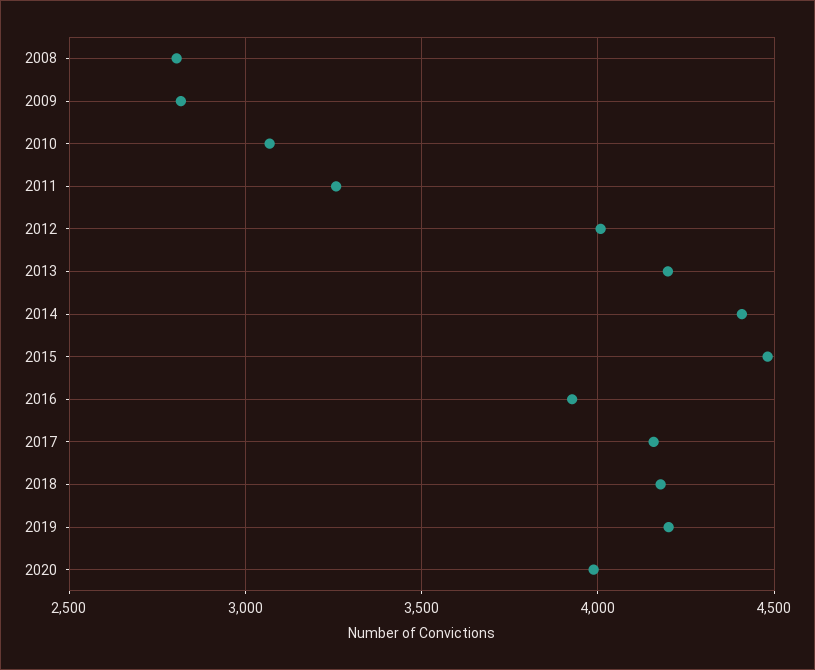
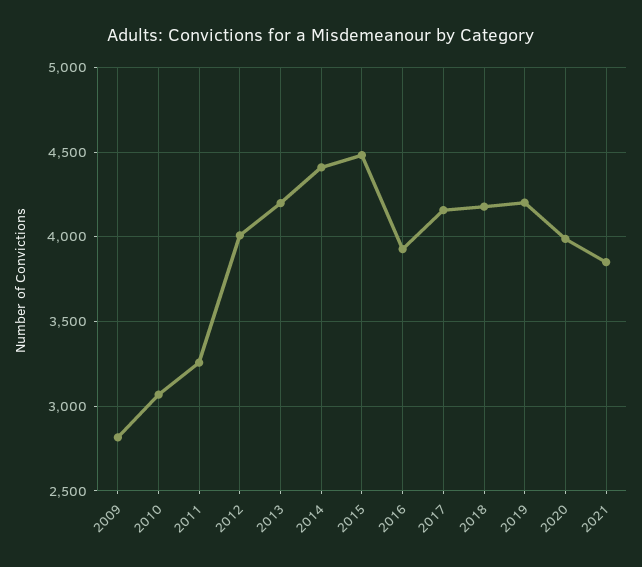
2008: 2800 -> none
2021: none -> 3850

